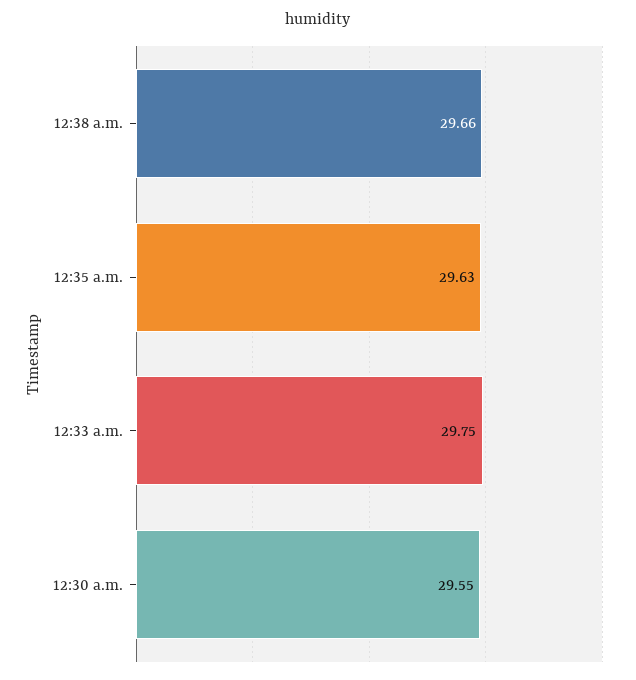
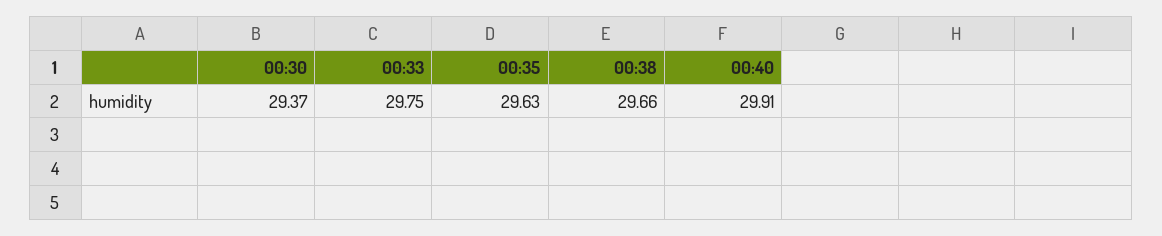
12:30 a.m.: 29.55 -> 29.37
00:40: none -> 29.91

